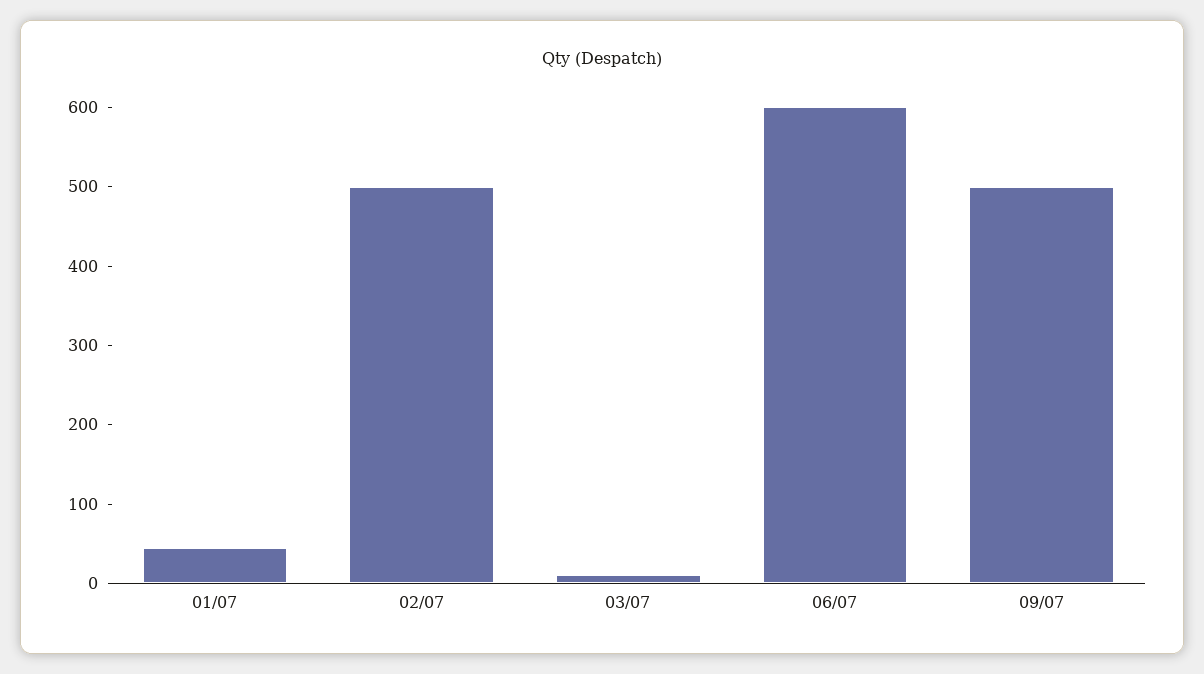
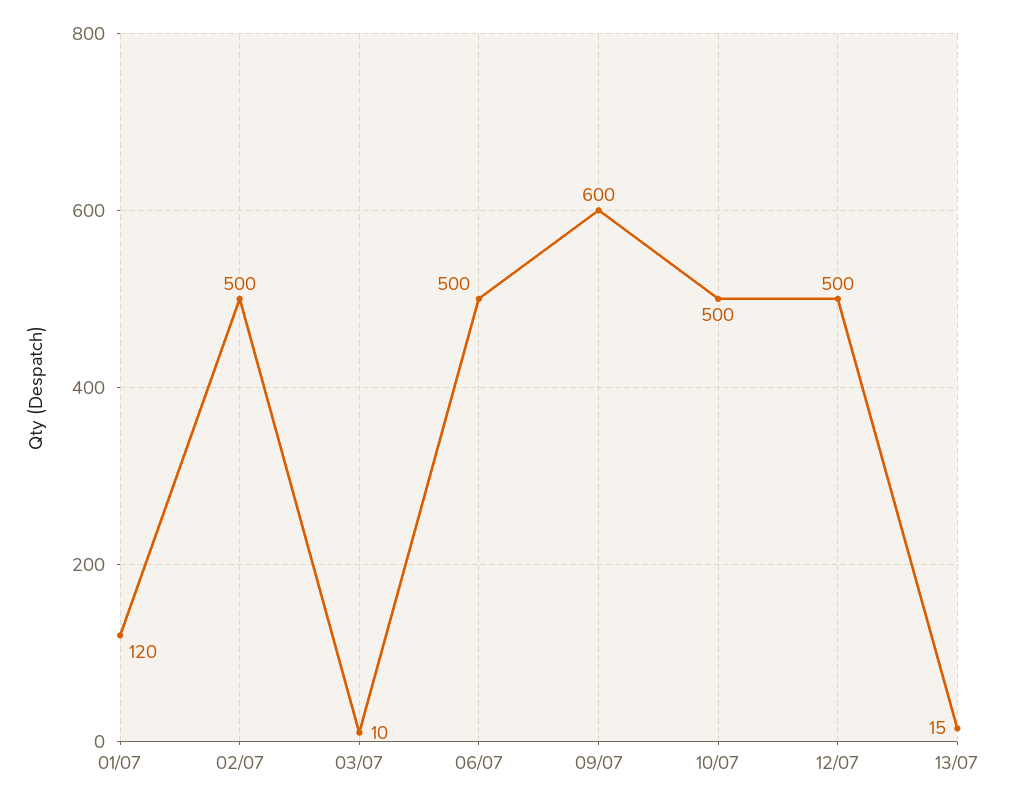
01/07: 40 -> 120
06/07: 600 -> 500
09/07: 500 -> 600
10/07: none -> 500
12/07: none -> 500
13/07: none -> 15

